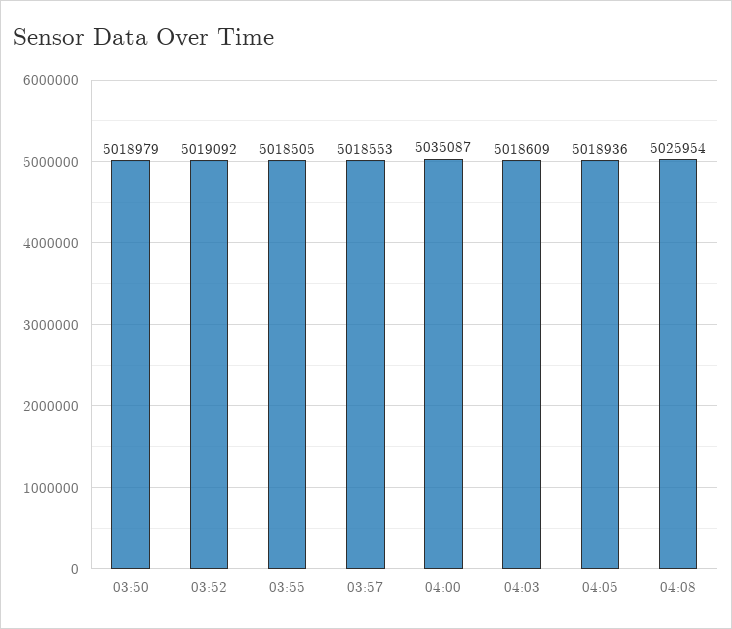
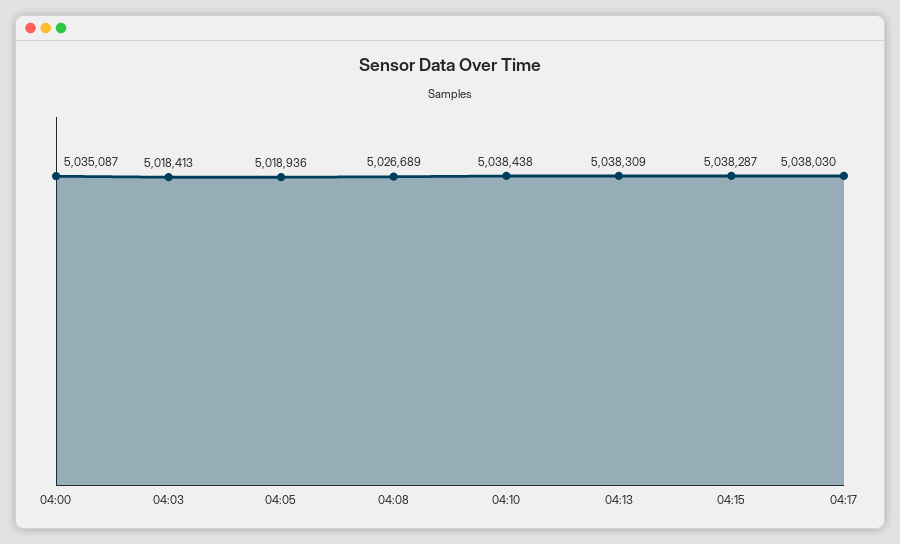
03:50: 5018979 -> none
03:52: 5019092 -> none
03:55: 5018505 -> none
03:57: 5018553 -> none
04:03: 5018609 -> 5018413
04:08: 5025954 -> 5026689
04:10: none -> 5038438
04:13: none -> 5038309
04:15: none -> 5038287
04:17: none -> 5038030

